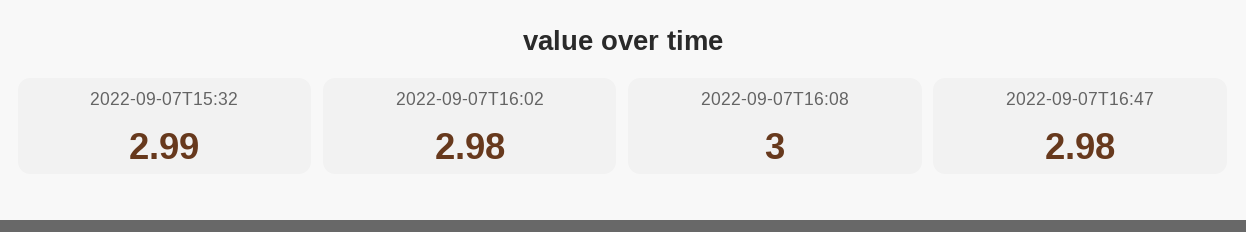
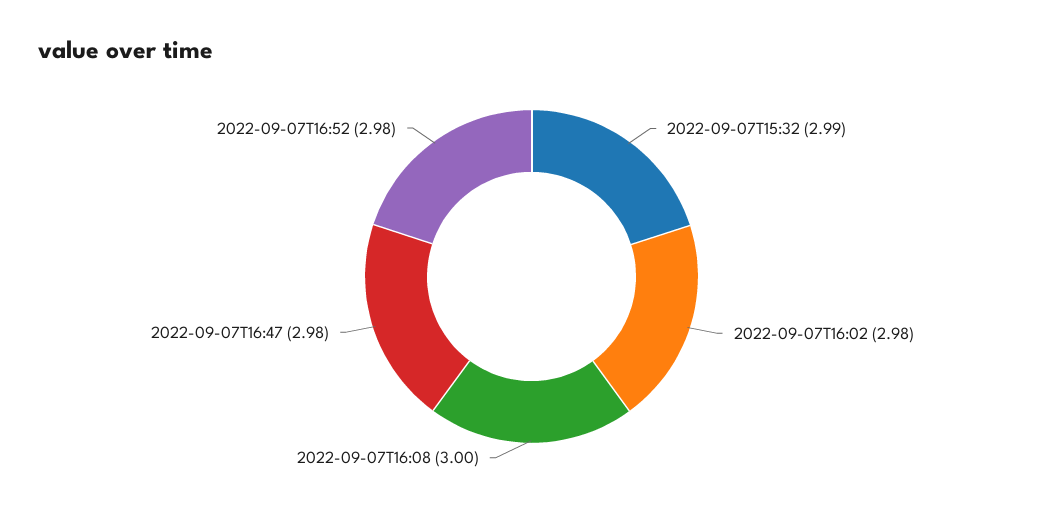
2022-09-07T16:52: none -> 2.98

